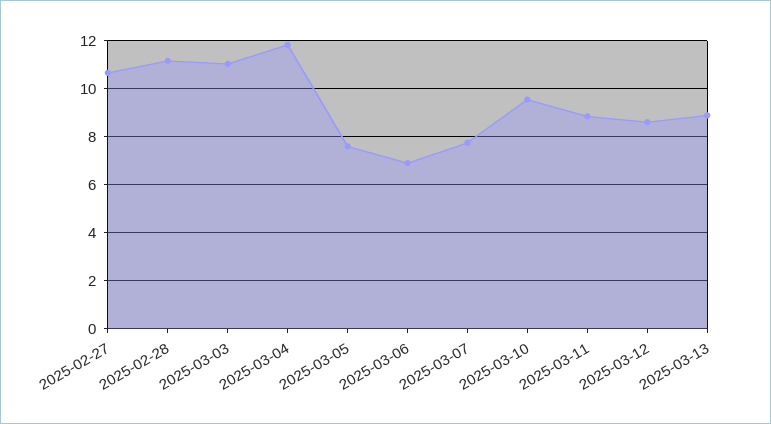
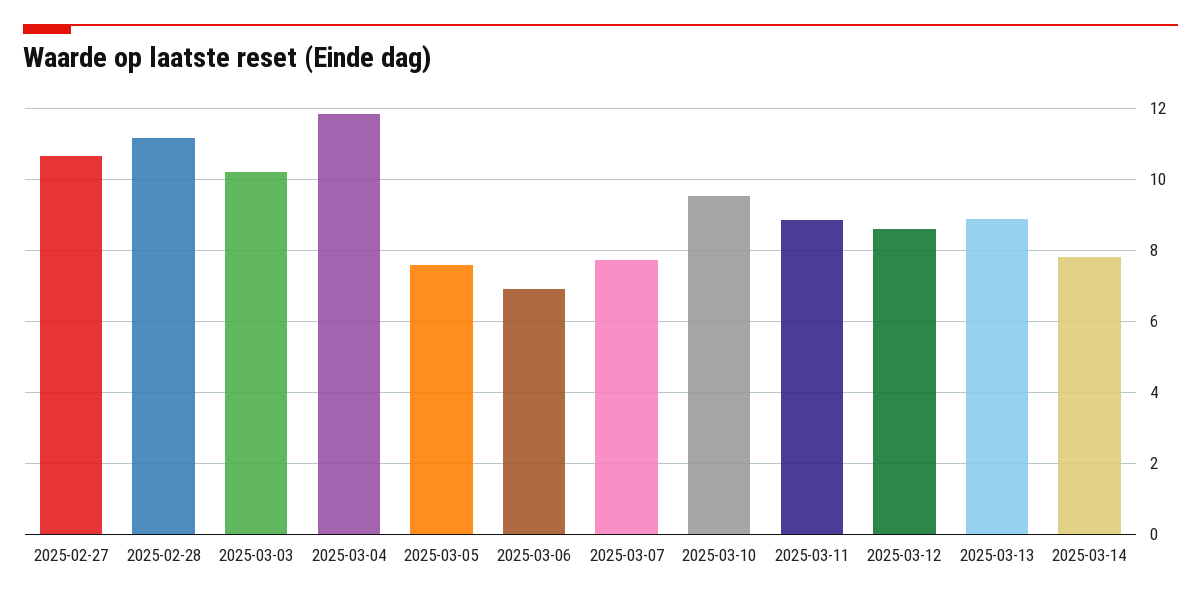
2025-03-03: 11 -> 10.2
2025-03-14: none -> 7.8

